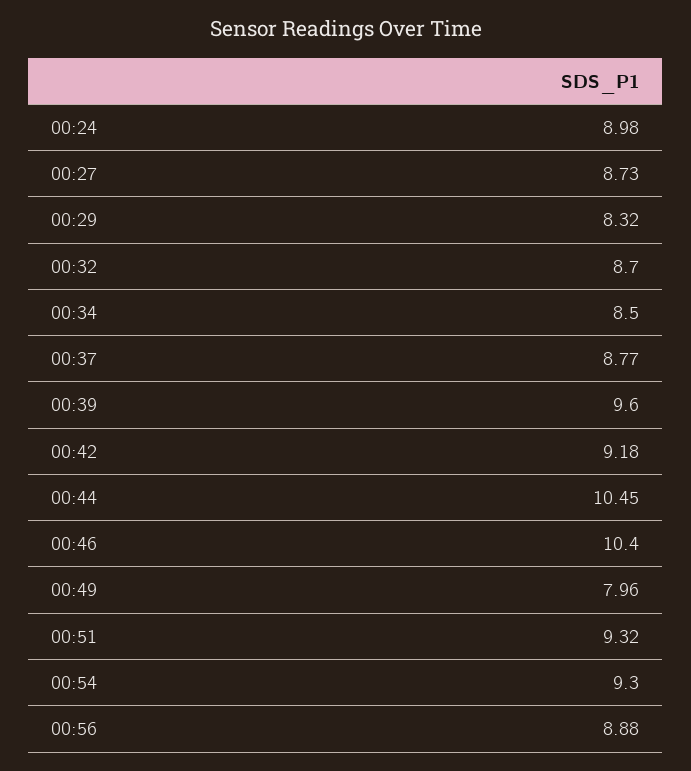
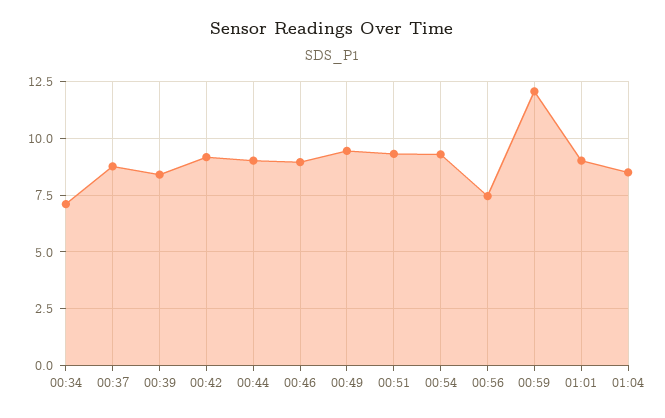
00:24: 8.98 -> none
00:27: 8.73 -> none
00:29: 8.32 -> none
00:32: 8.7 -> none
00:34: 8.5 -> 7
00:39: 9.6 -> 8.5
00:44: 10.45 -> 9
00:46: 10.4 -> 9
00:49: 7.96 -> 9.5
00:56: 8.88 -> 7.5
00:59: none -> 12
01:01: none -> 9
01:04: none -> 8.5

